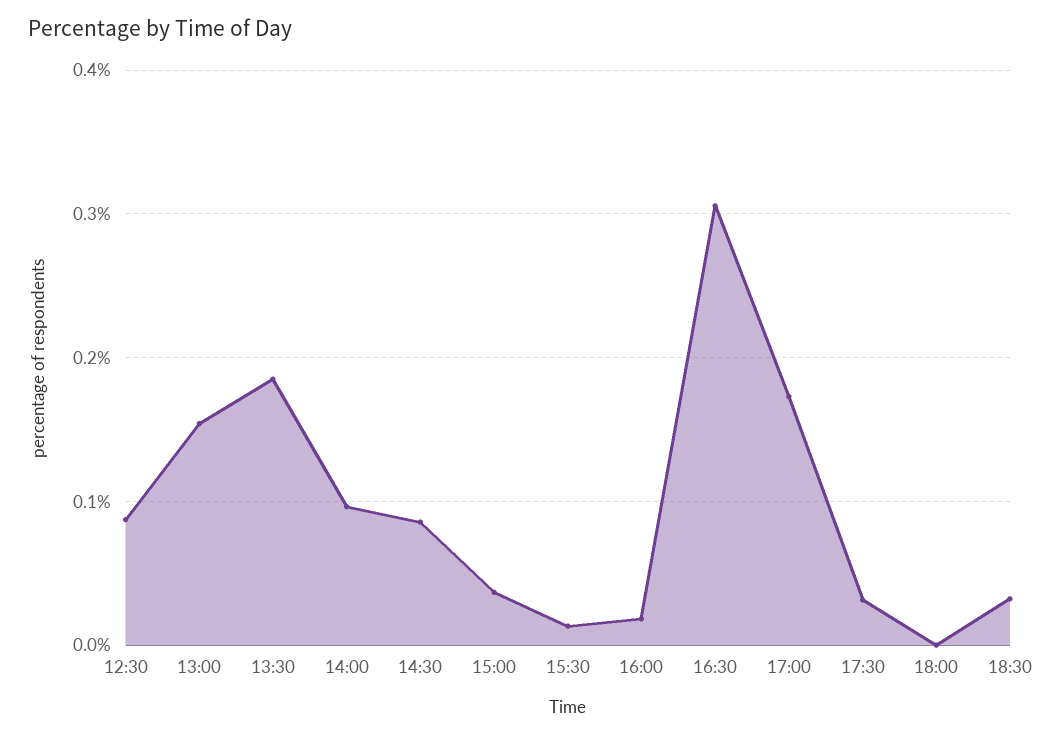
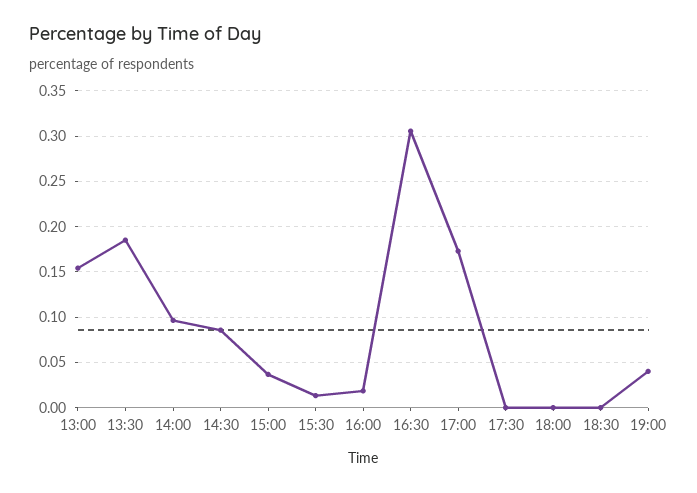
12:30: 0.09 -> none
17:30: 0.03 -> 0
18:30: 0.03 -> 0
19:00: none -> 0.04

